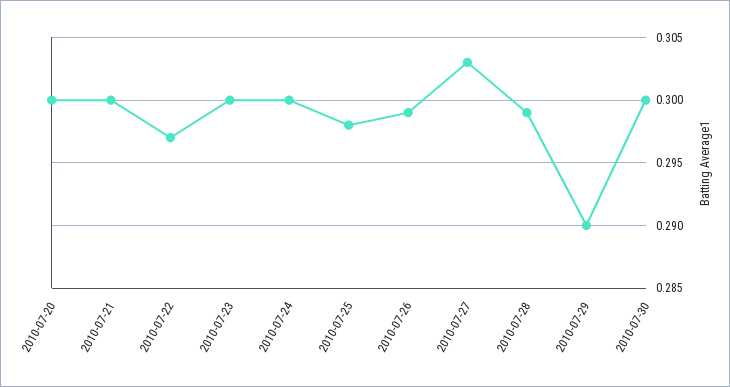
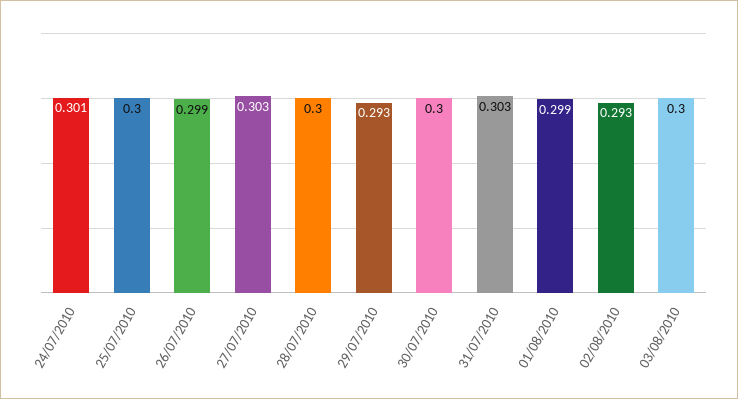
2010-07-20: 0.3 -> none
2010-07-21: 0.3 -> none
2010-07-22: 0.297 -> none
2010-07-23: 0.3 -> none
2010-07-24: 0.3 -> 0.301
2010-07-25: 0.298 -> 0.3
2010-07-28: 0.299 -> 0.3
2010-07-29: 0.29 -> 0.293
31/07/2010: none -> 0.303
01/08/2010: none -> 0.299
02/08/2010: none -> 0.293
03/08/2010: none -> 0.3

